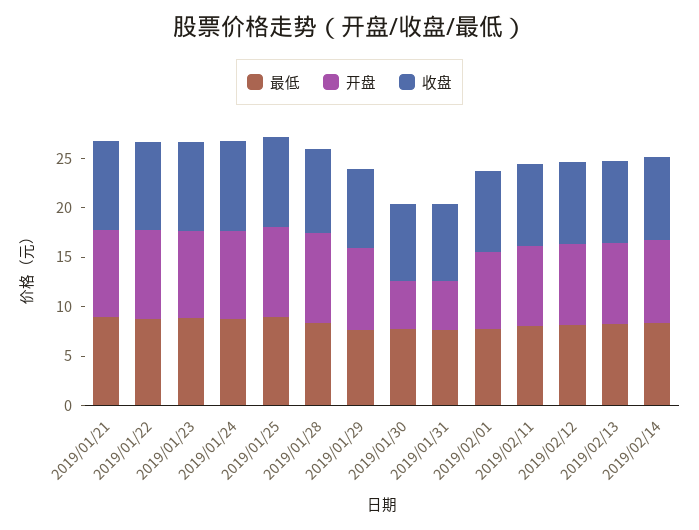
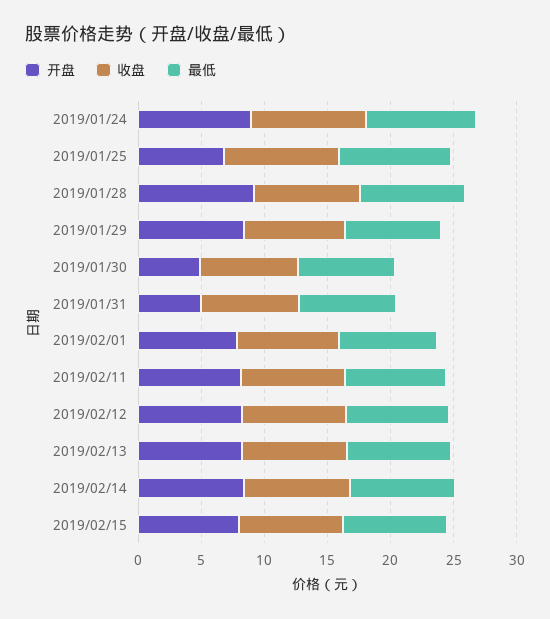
最低, 2019/01/21: 9 -> none
开盘, 2019/01/21: 9 -> none
收盘, 2019/01/21: 9 -> none
最低, 2019/01/22: 9 -> none
开盘, 2019/01/22: 9 -> none
收盘, 2019/01/22: 9 -> none
最低, 2019/01/23: 9 -> none
开盘, 2019/01/23: 9 -> none
收盘, 2019/01/23: 9 -> none
开盘, 2019/01/25: 9 -> 7
开盘, 2019/02/15: none -> 8
收盘, 2019/02/15: none -> 8
最低, 2019/02/15: none -> 8

